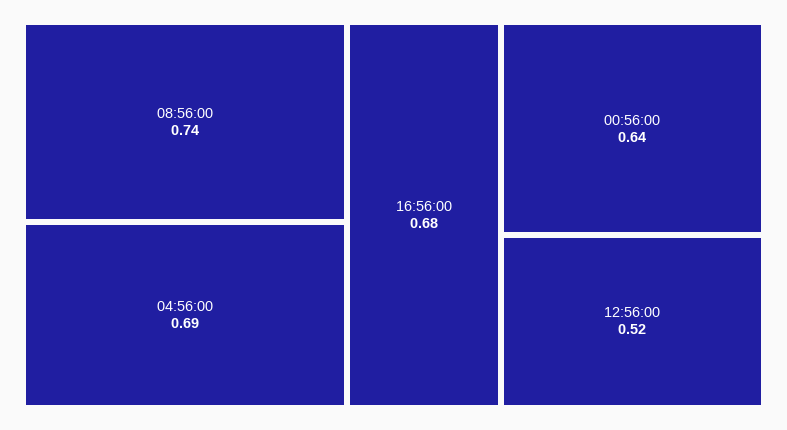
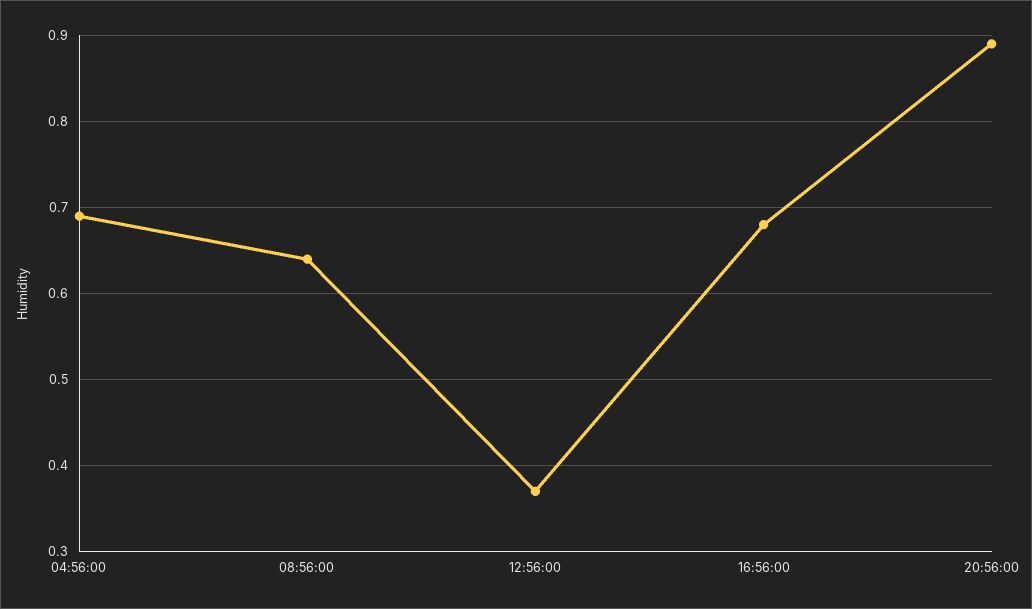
08:56:00: 0.74 -> 0.64
00:56:00: 0.64 -> none
12:56:00: 0.52 -> 0.37
20:56:00: none -> 0.89

